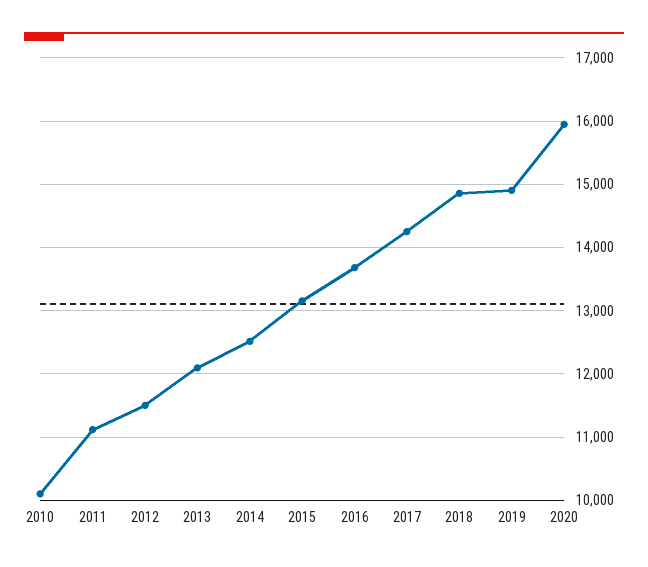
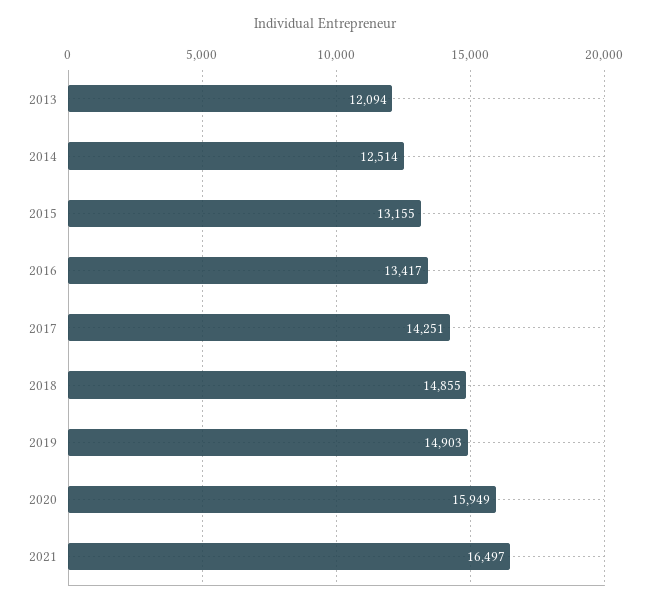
2010: 10100 -> none
2011: 11100 -> none
2012: 11500 -> none
2016: 13700 -> 13417
2021: none -> 16497

